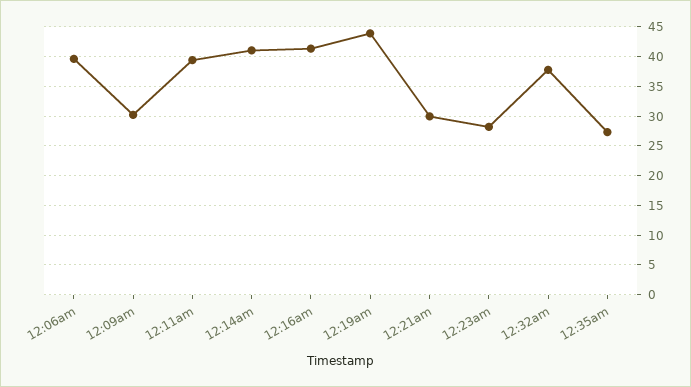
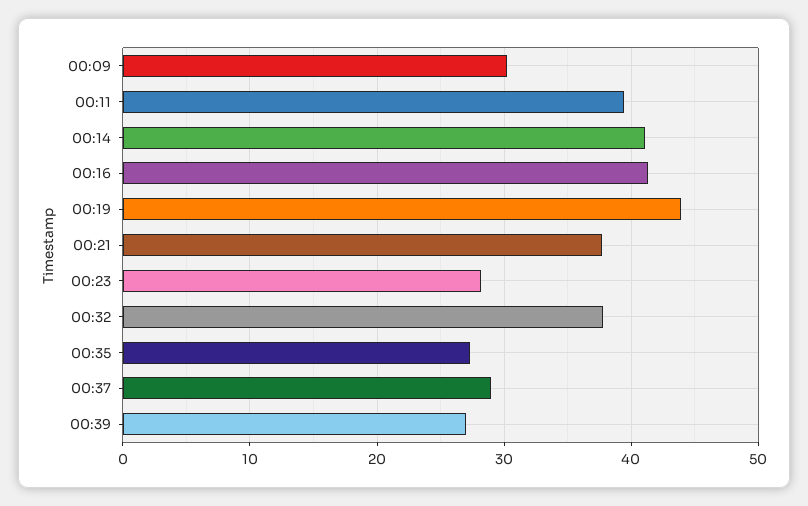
12:06am: 40 -> none
12:21am: 30 -> 38
00:37: none -> 29
00:39: none -> 27

